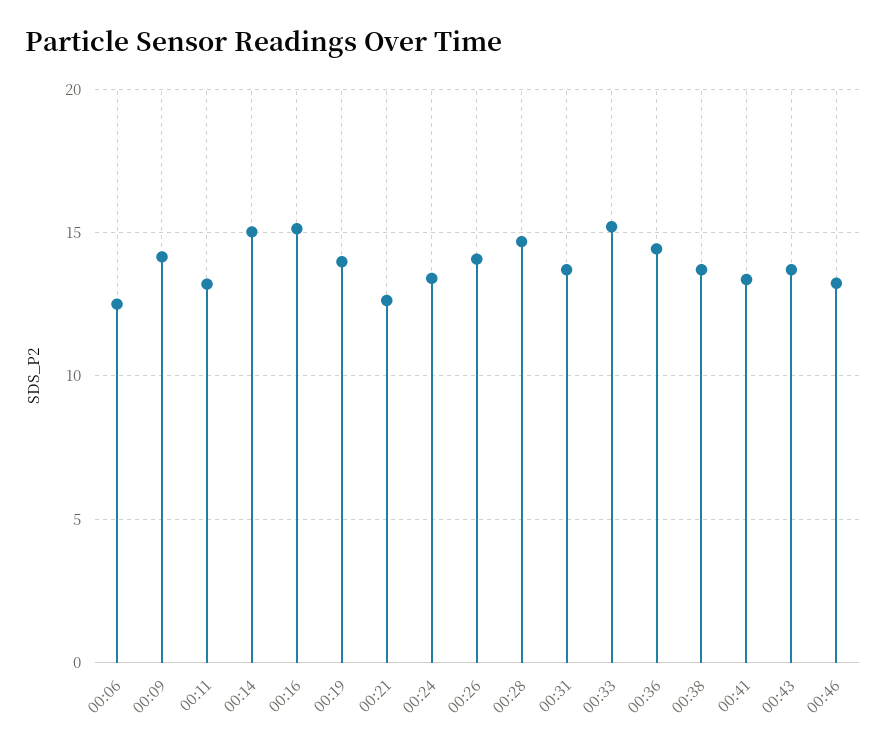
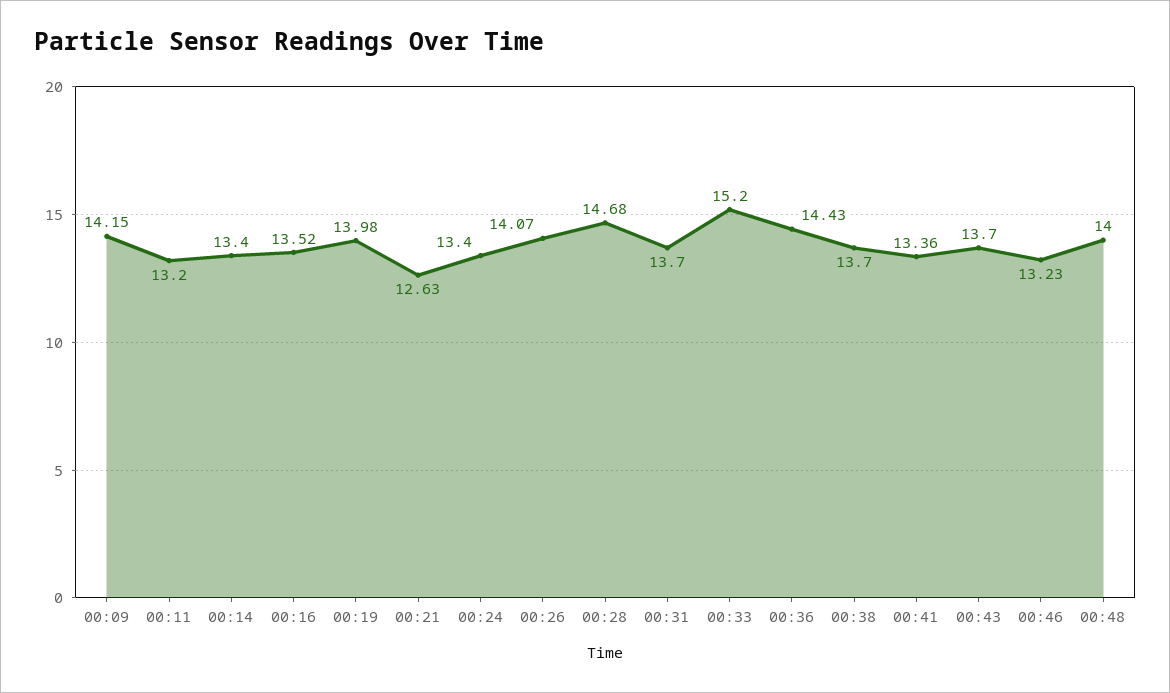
00:06: 12.5 -> none
00:14: 15 -> 13.4
00:16: 15 -> 13.52
00:48: none -> 14

